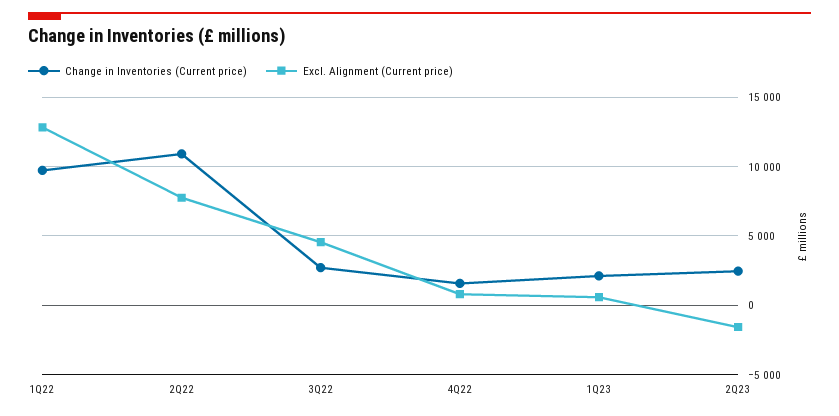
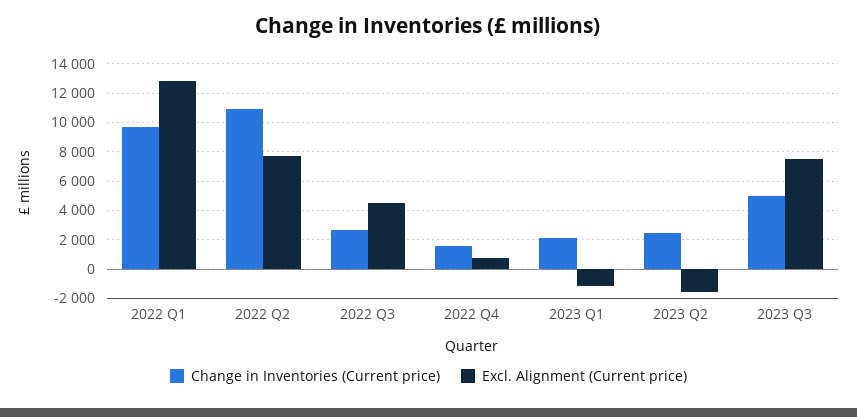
Excl. Alignment (Current price), 1Q23: 500 -> -1000
Change in Inventories (Current price), 2023 Q3: none -> 5000
Excl. Alignment (Current price), 2023 Q3: none -> 7500

